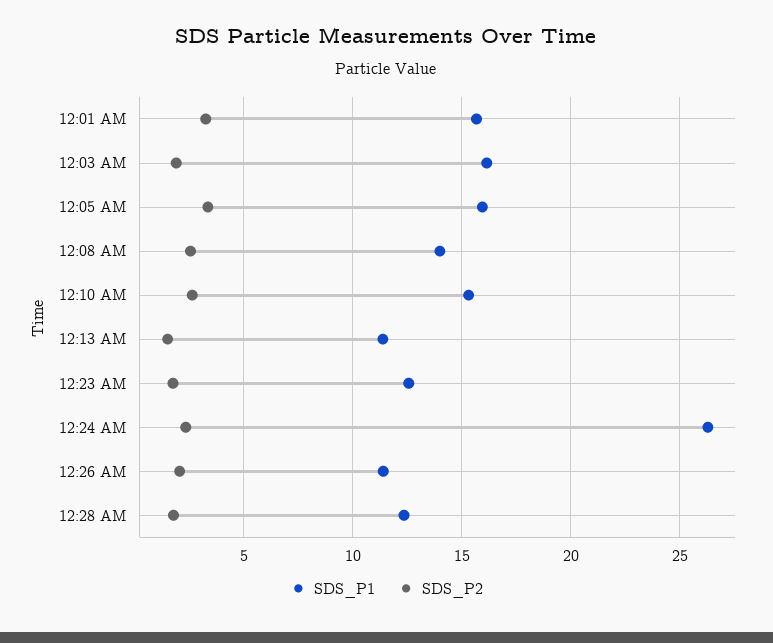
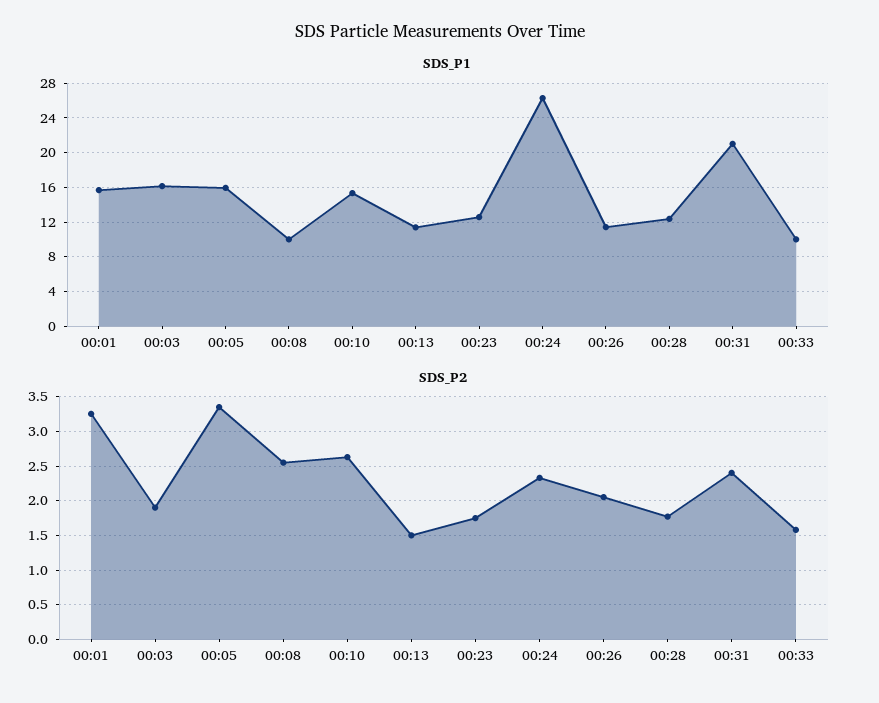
SDS_P1, 12:08 AM: 14 -> 10
SDS_P1, 00:31: none -> 21
SDS_P1, 00:33: none -> 10
SDS_P2, 00:31: none -> 2.4
SDS_P2, 00:33: none -> 1.6

